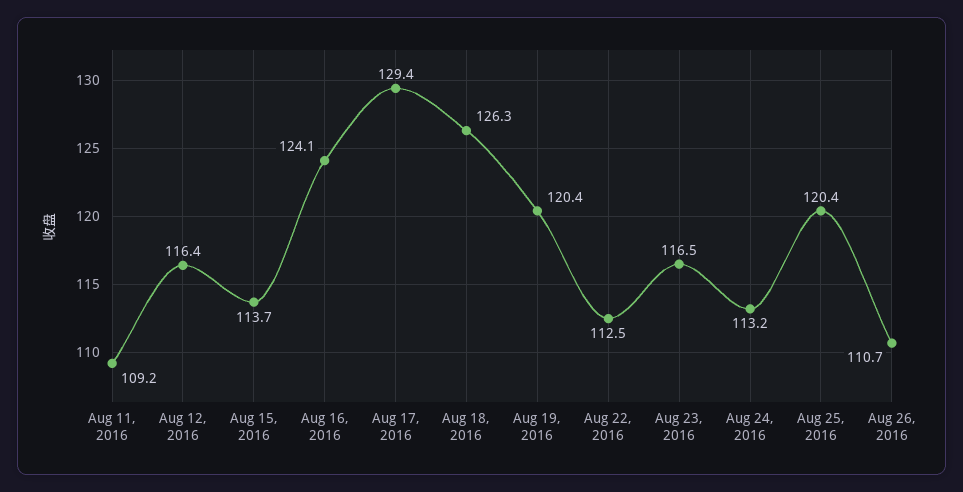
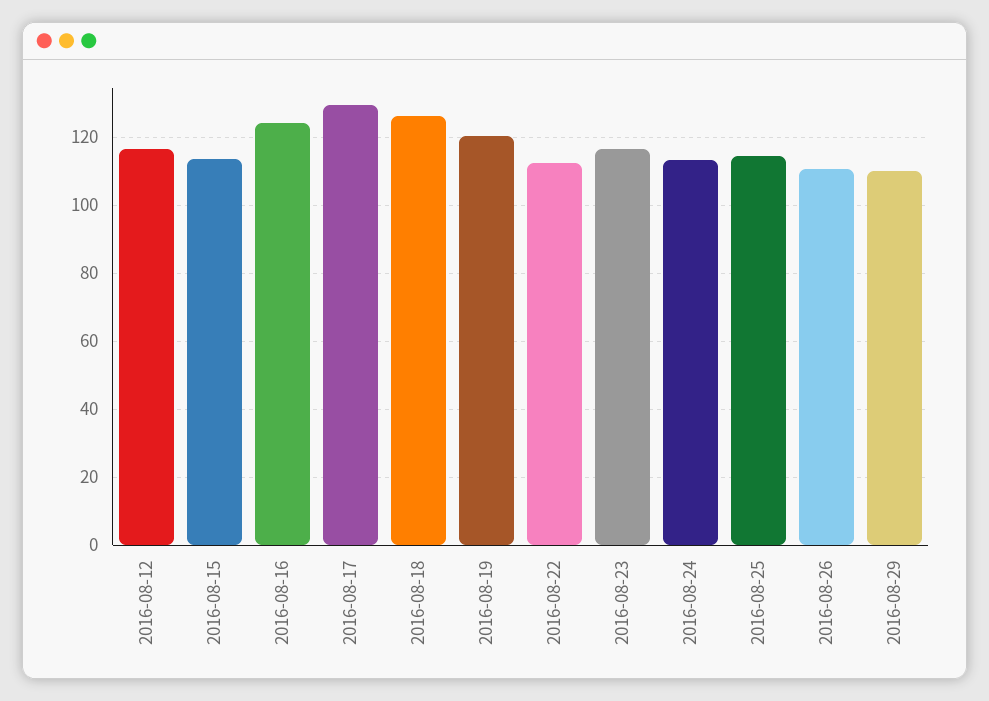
Aug 11, 2016: 109.2 -> none
Aug 25, 2016: 120.4 -> 114
2016-08-29: none -> 110

